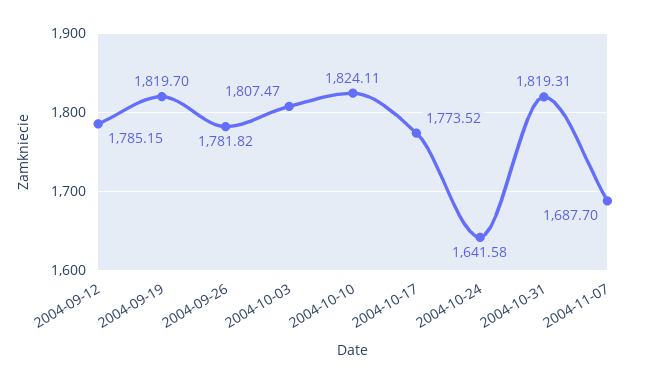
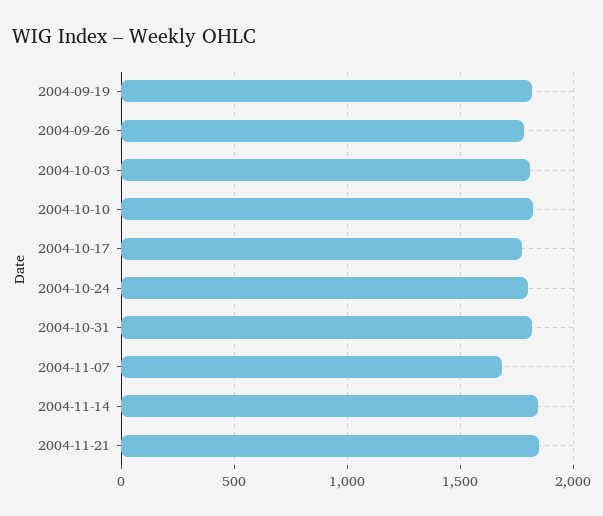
2004-09-12: 1785.15 -> none
2004-10-24: 1641.58 -> 1800
2004-11-14: none -> 1850
2004-11-21: none -> 1850

